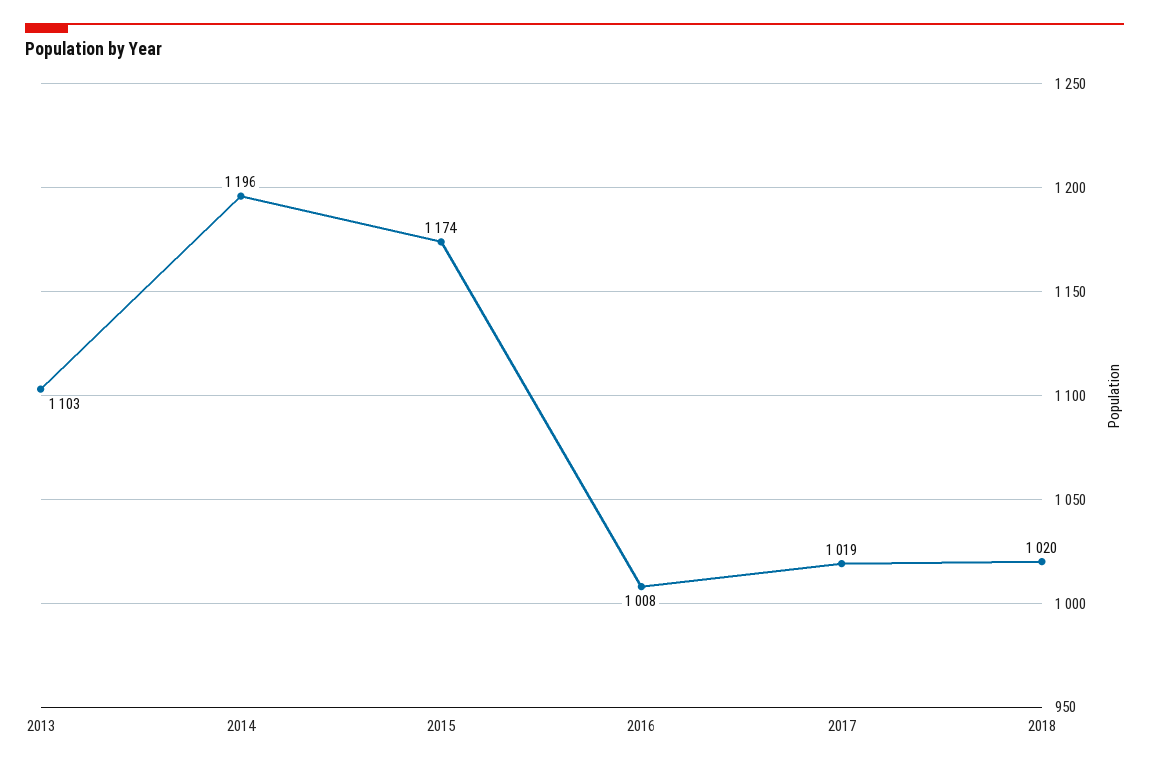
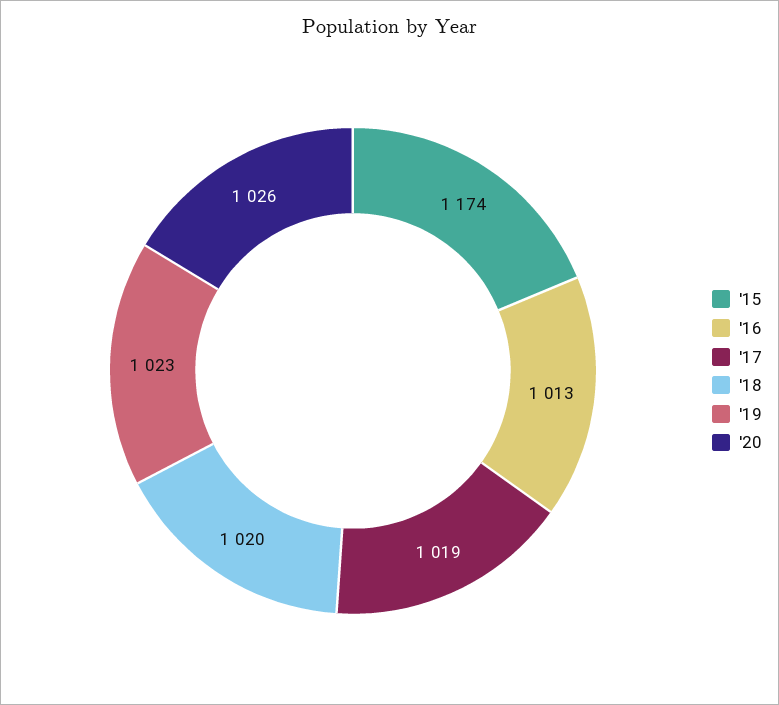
2013: 1103 -> none
2014: 1196 -> none
2016: 1008 -> 1013
'19: none -> 1023
'20: none -> 1026

